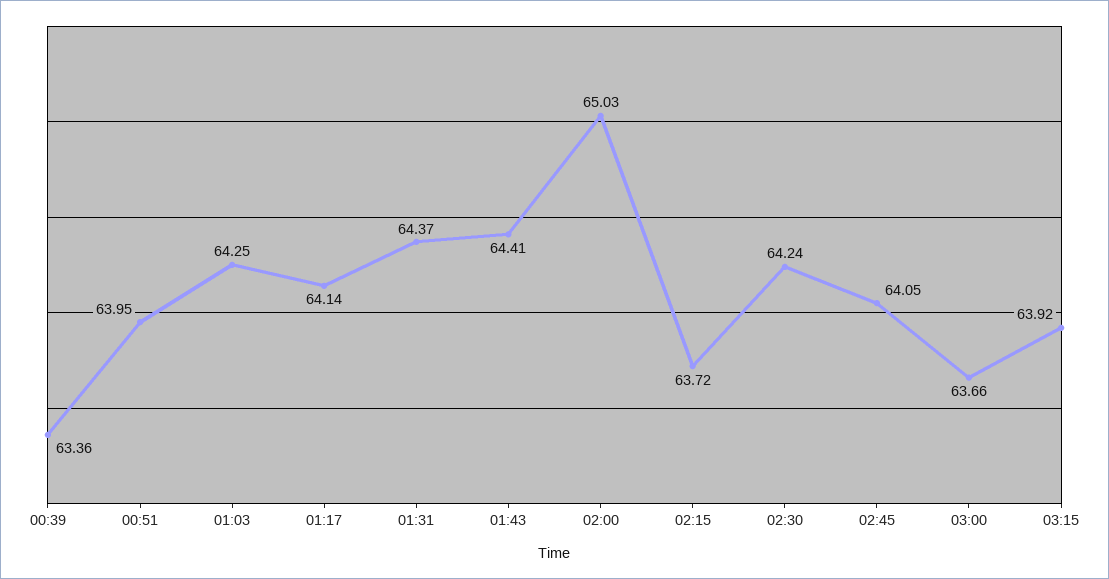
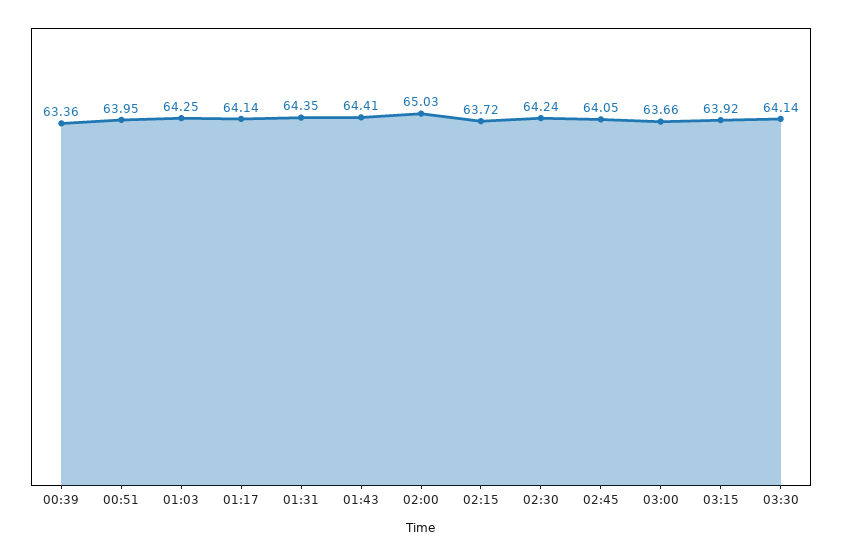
01:31: 64.37 -> 64.35
03:30: none -> 64.14

